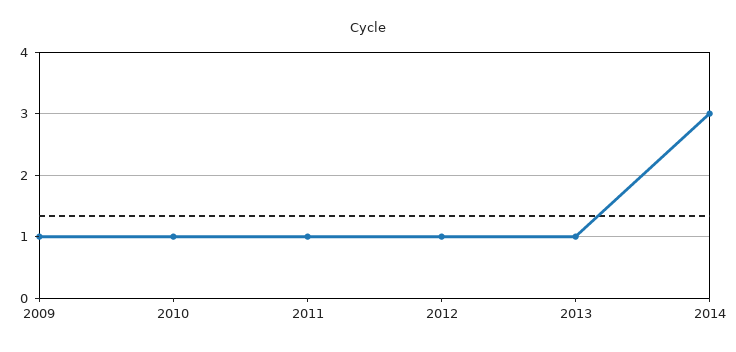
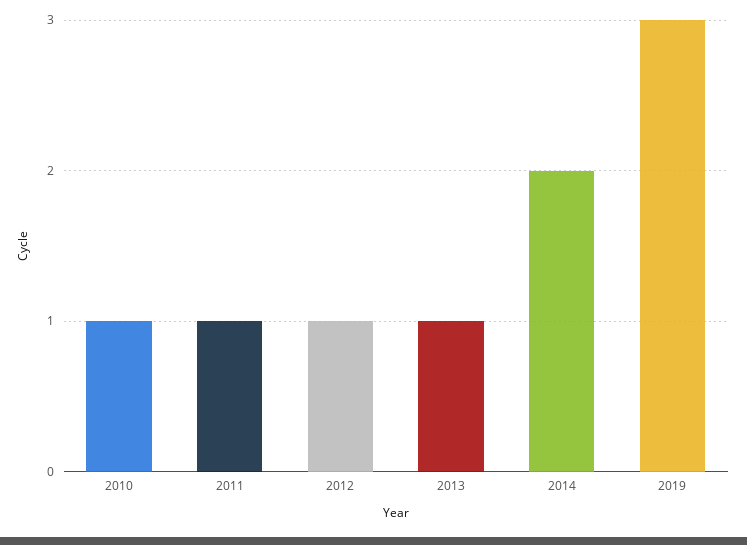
2009: 1 -> none
2014: 3 -> 2
2019: none -> 3

